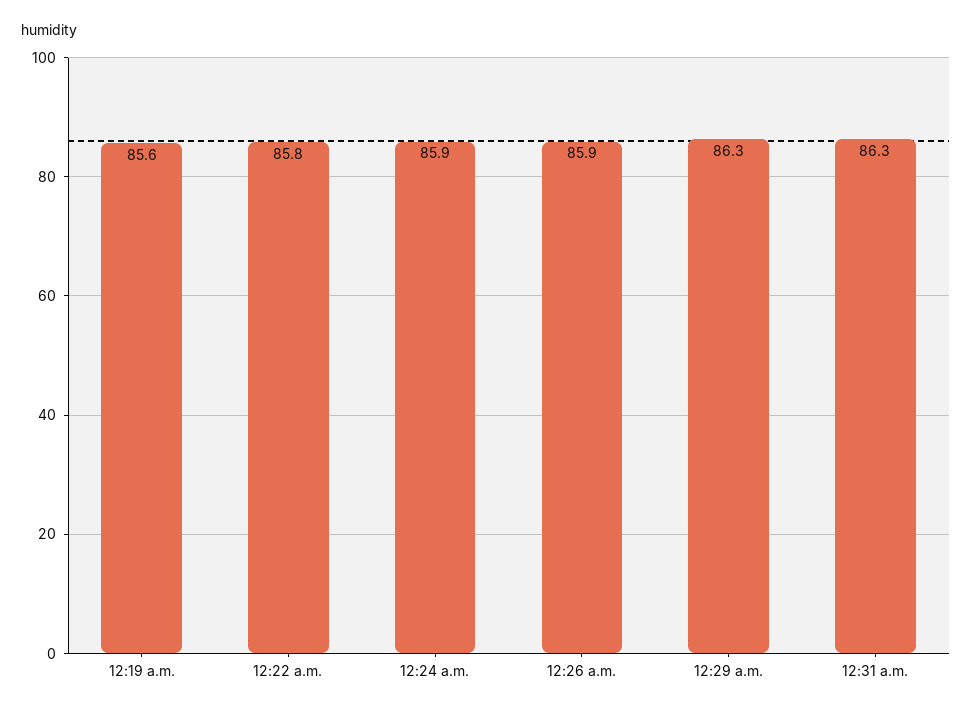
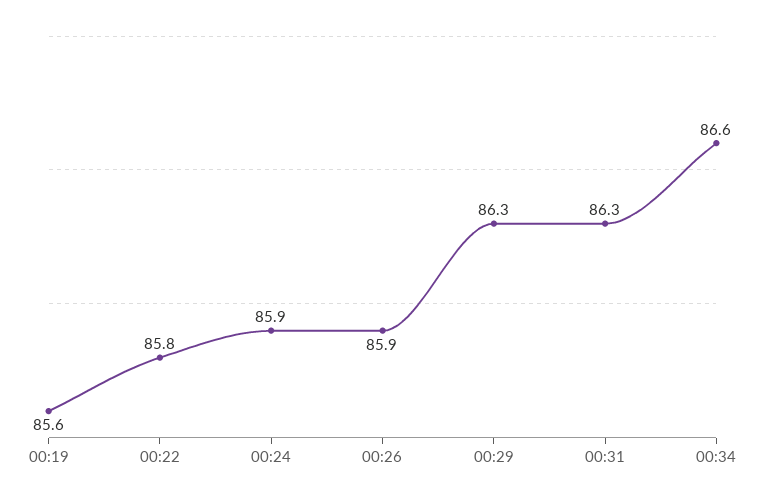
00:34: none -> 86.6

